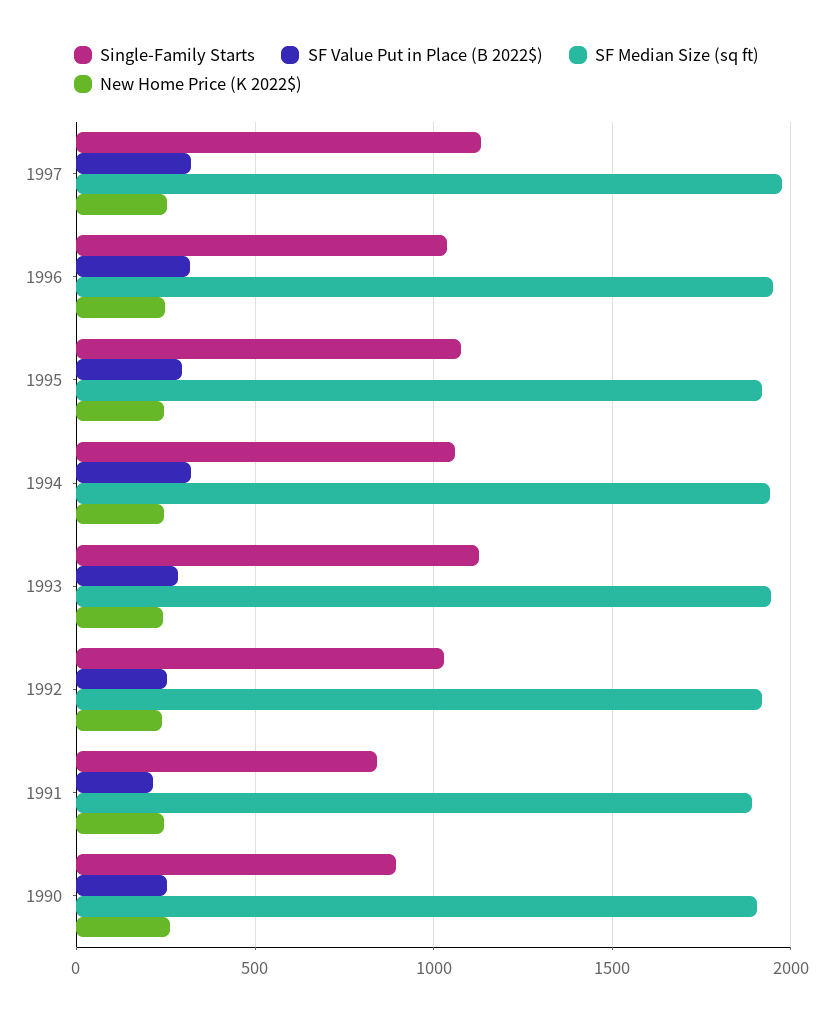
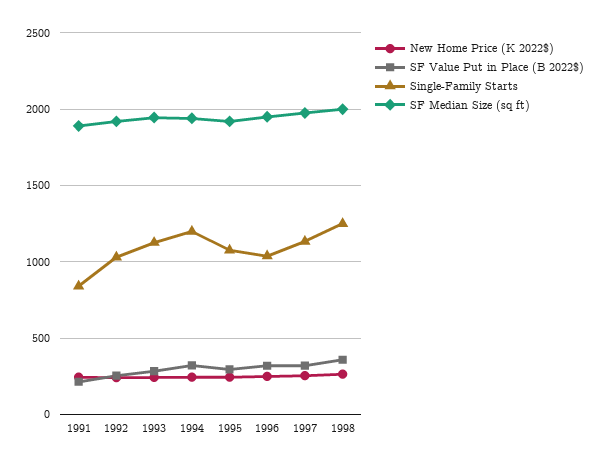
Single-Family Starts, 1994: 1050 -> 1200
Single-Family Starts, 1990: 900 -> none
SF Value Put in Place (B 2022$), 1990: 250 -> none
SF Median Size (sq ft), 1990: 1900 -> none
New Home Price (K 2022$), 1990: 250 -> none
New Home Price (K 2022$), 1998: none -> 250
SF Value Put in Place (B 2022$), 1998: none -> 350
Single-Family Starts, 1998: none -> 1250
SF Median Size (sq ft), 1998: none -> 2000

